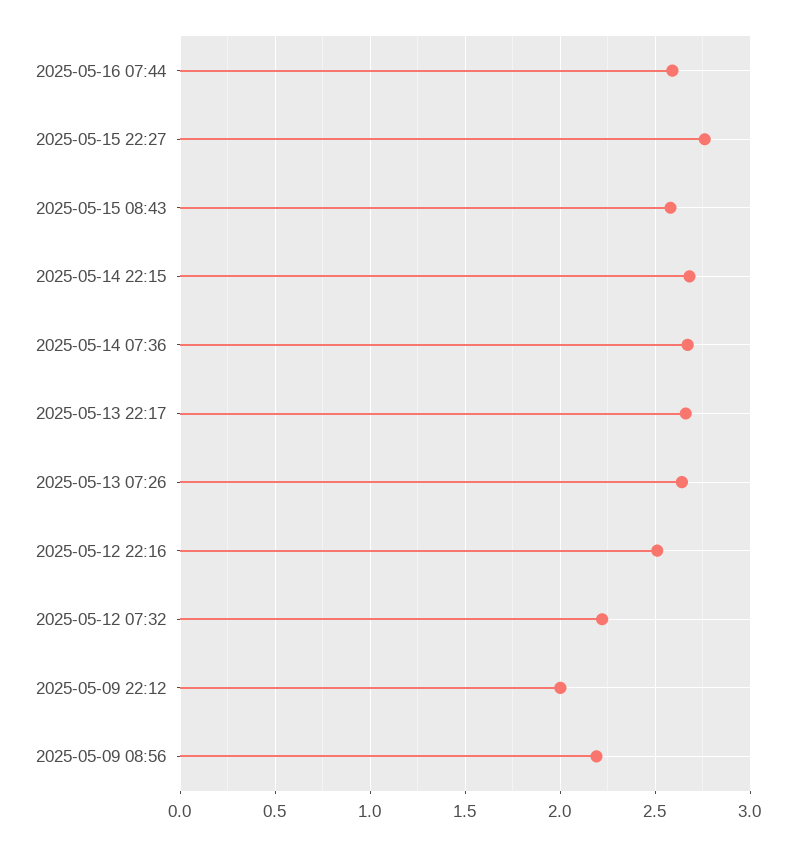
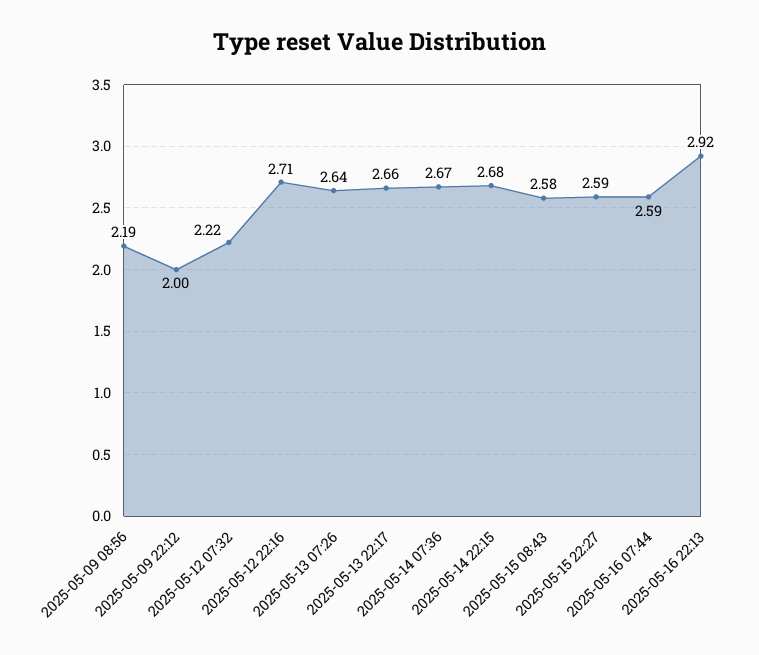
2025-05-15 22:27: 2.75 -> 2.59
2025-05-12 22:16: 2.5 -> 2.71
2025-05-16 22:13: none -> 2.92

